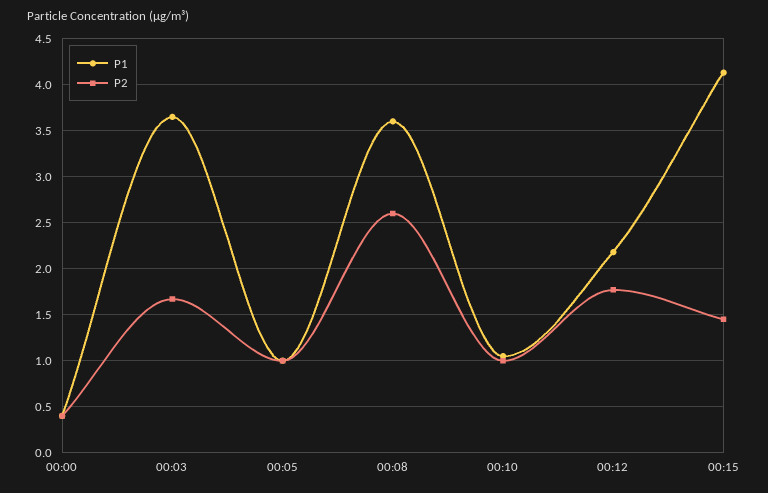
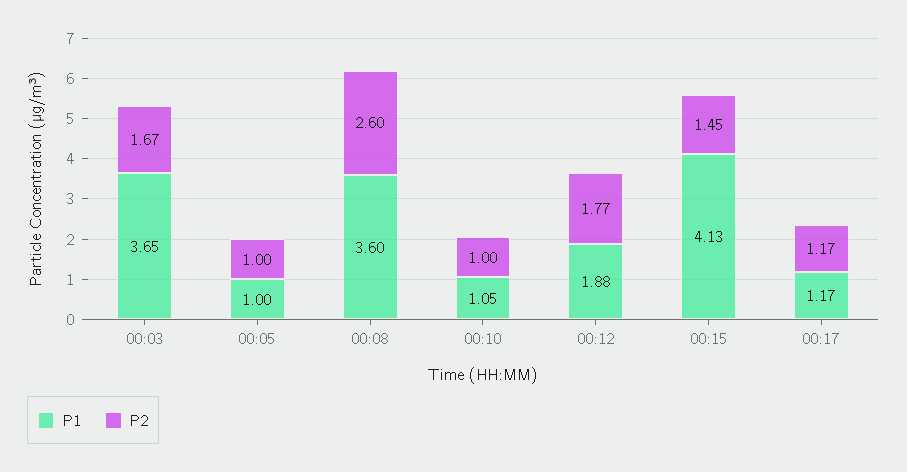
P1, 00:00: 0.4 -> none
P2, 00:00: 0.4 -> none
P1, 00:12: 2.2 -> 1.88
P1, 00:17: none -> 1.17
P2, 00:17: none -> 1.17

